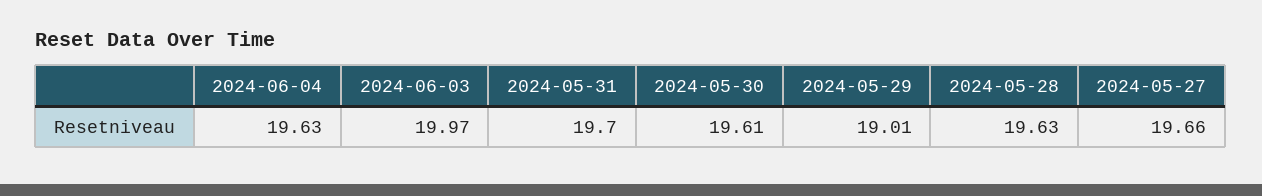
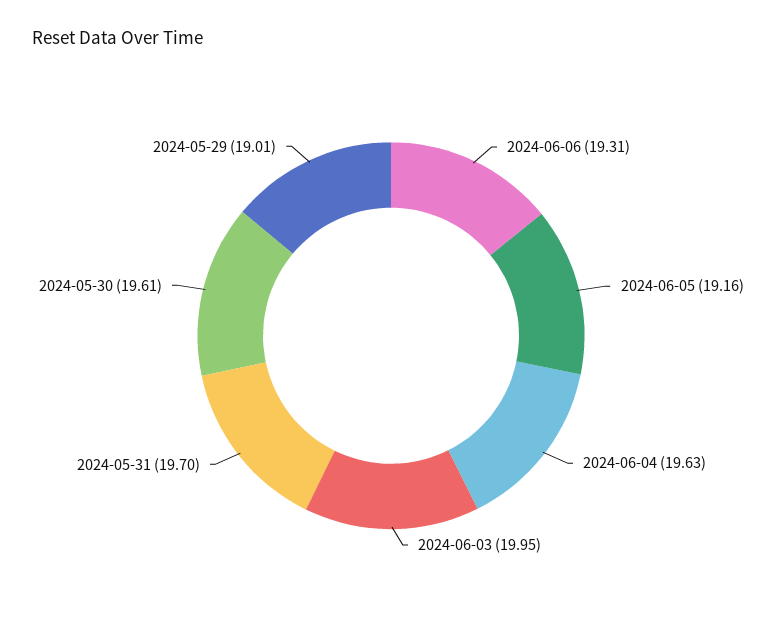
2024-06-03: 19.97 -> 19.95
2024-05-28: 19.63 -> none
2024-05-27: 19.66 -> none
2024-06-06: none -> 19.31
2024-06-05: none -> 19.16

